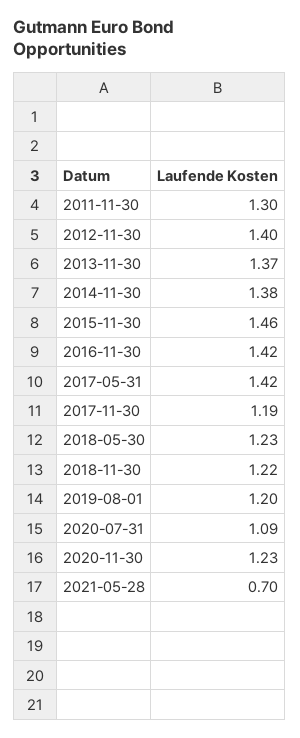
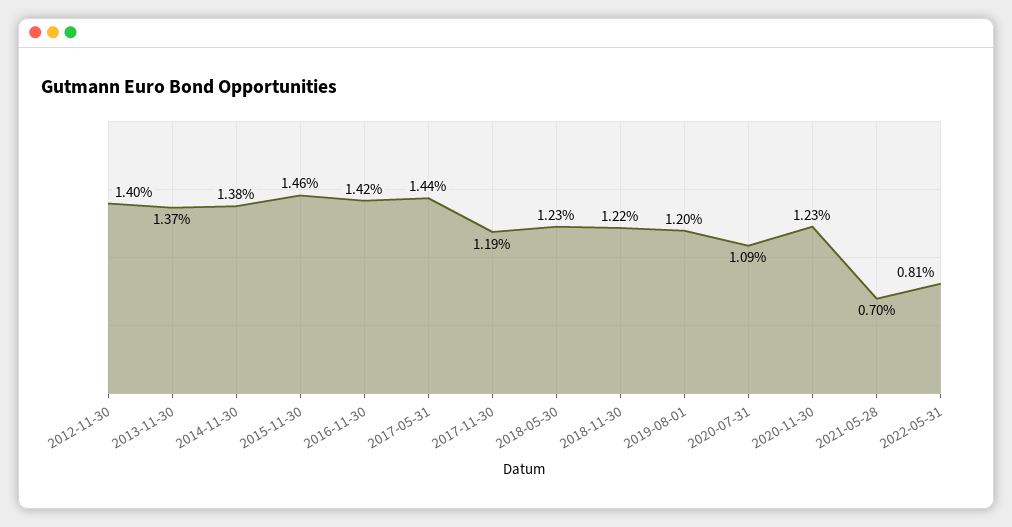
2011-11-30: 1.3 -> none
2017-05-31: 1.42 -> 1.44
2022-05-31: none -> 0.81

